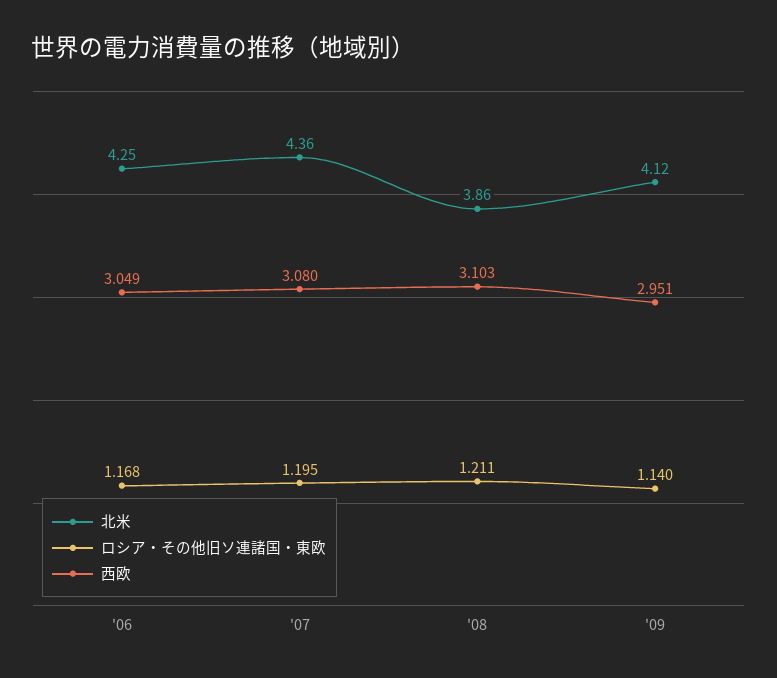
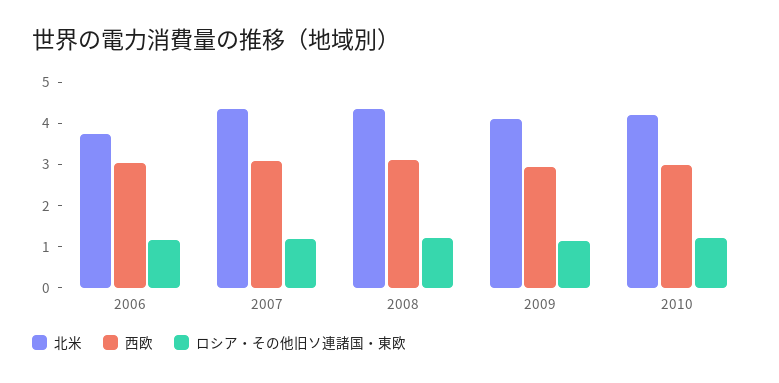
北米, '06: 4.25 -> 3.8
北米, '08: 3.86 -> 4.4
北米, 2010: none -> 4.2
西欧, 2010: none -> 3
ロシア・その他旧ソ連諸国・東欧, 2010: none -> 1.2

